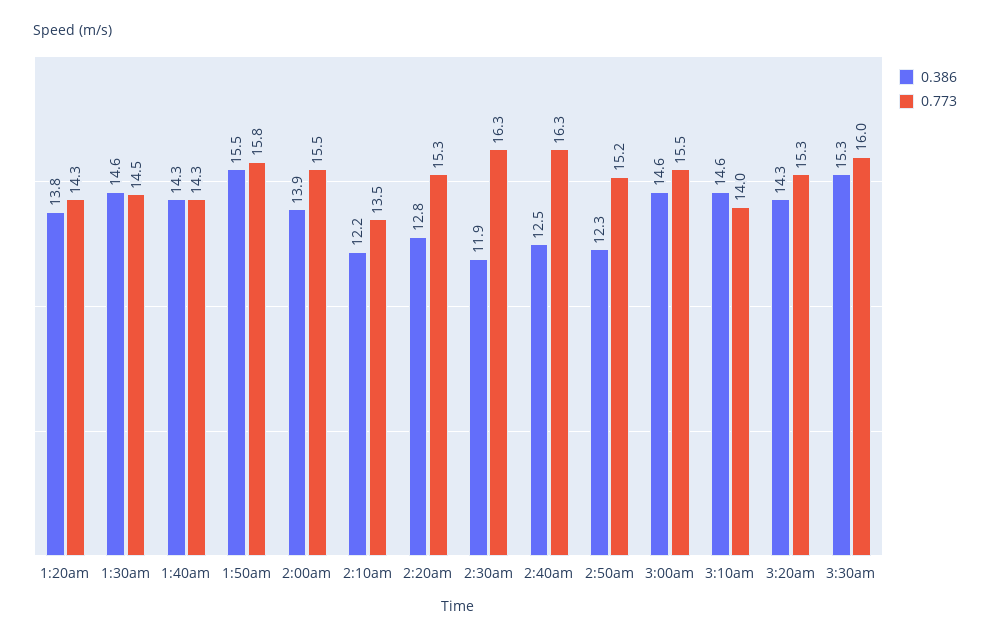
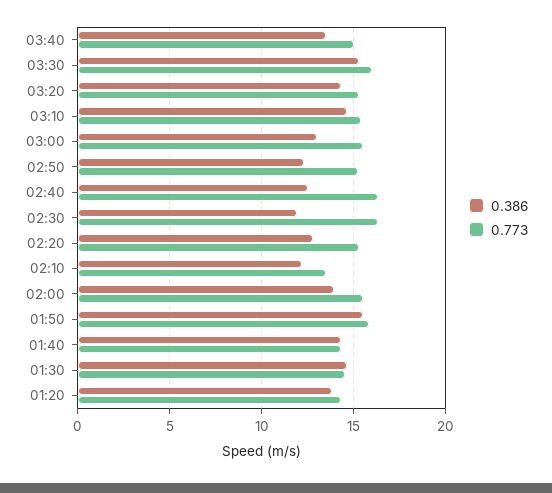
0.386, 3:00am: 14.6 -> 13
0.773, 3:10am: 14 -> 15.5
0.386, 03:40: none -> 13.5
0.773, 03:40: none -> 15

